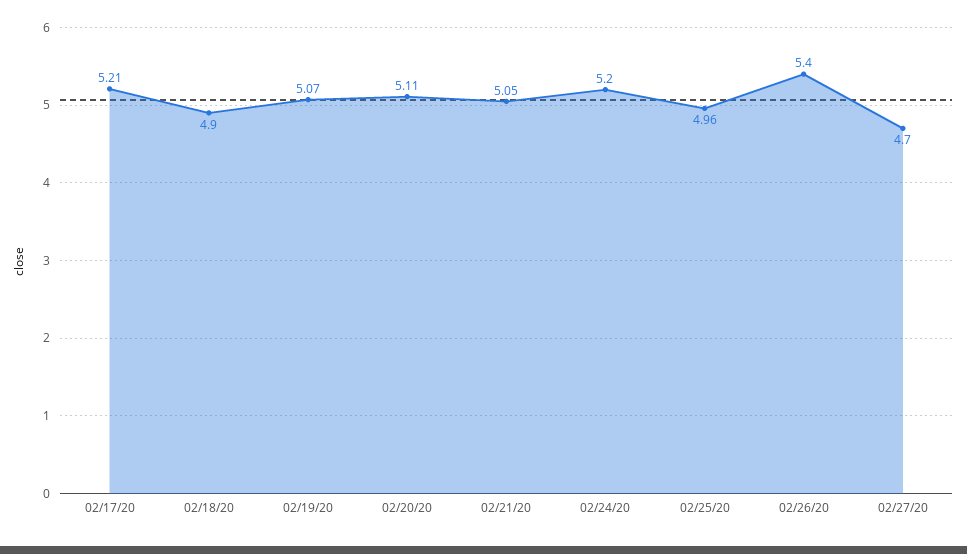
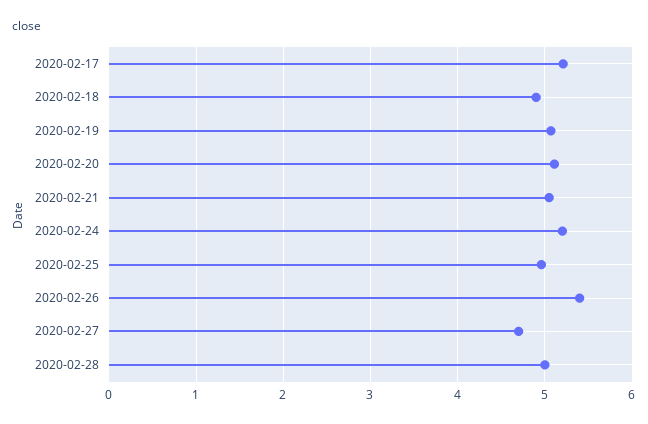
2020-02-28: none -> 5

